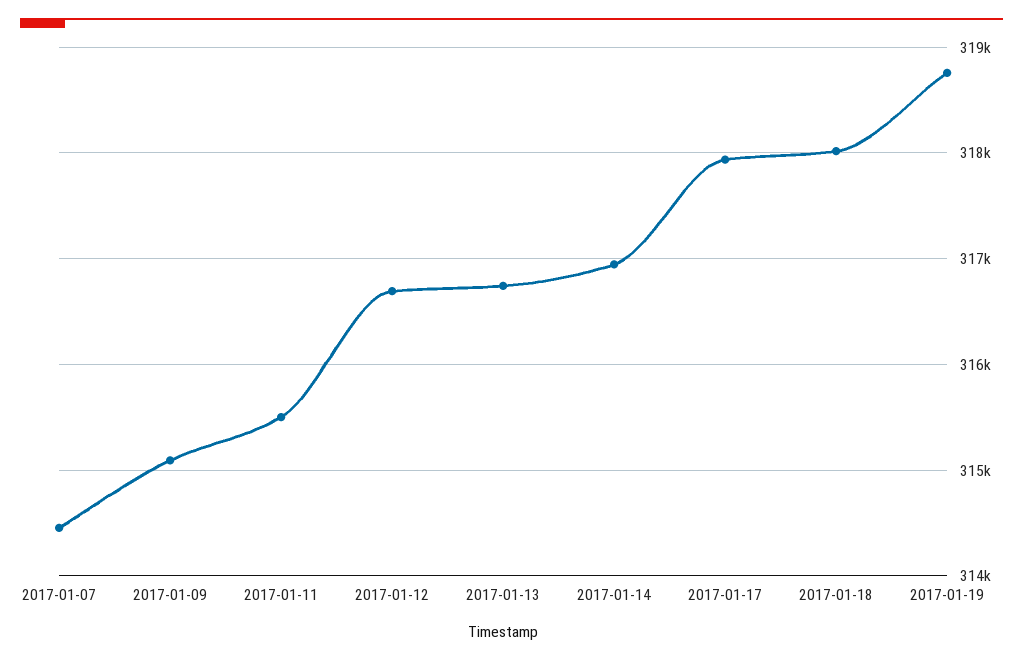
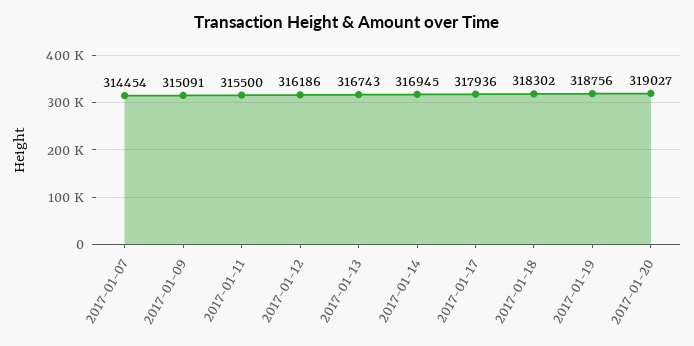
2017-01-12: 316700 -> 316186
2017-01-18: 318000 -> 318302
2017-01-20: none -> 319027

